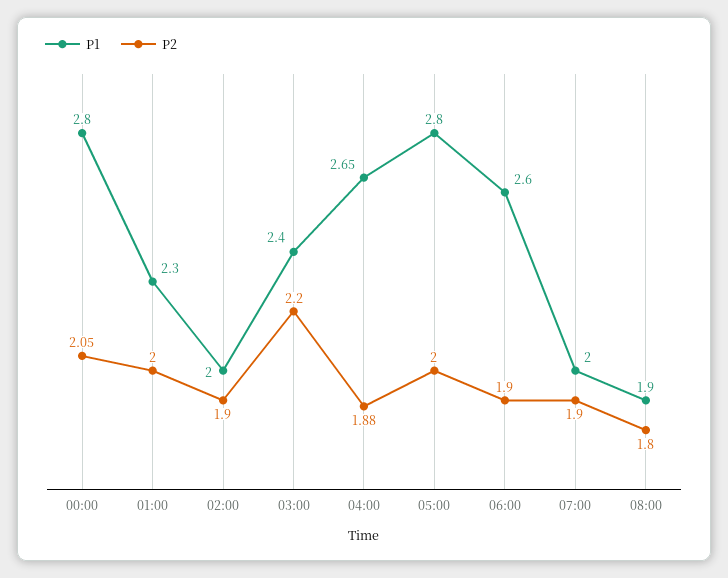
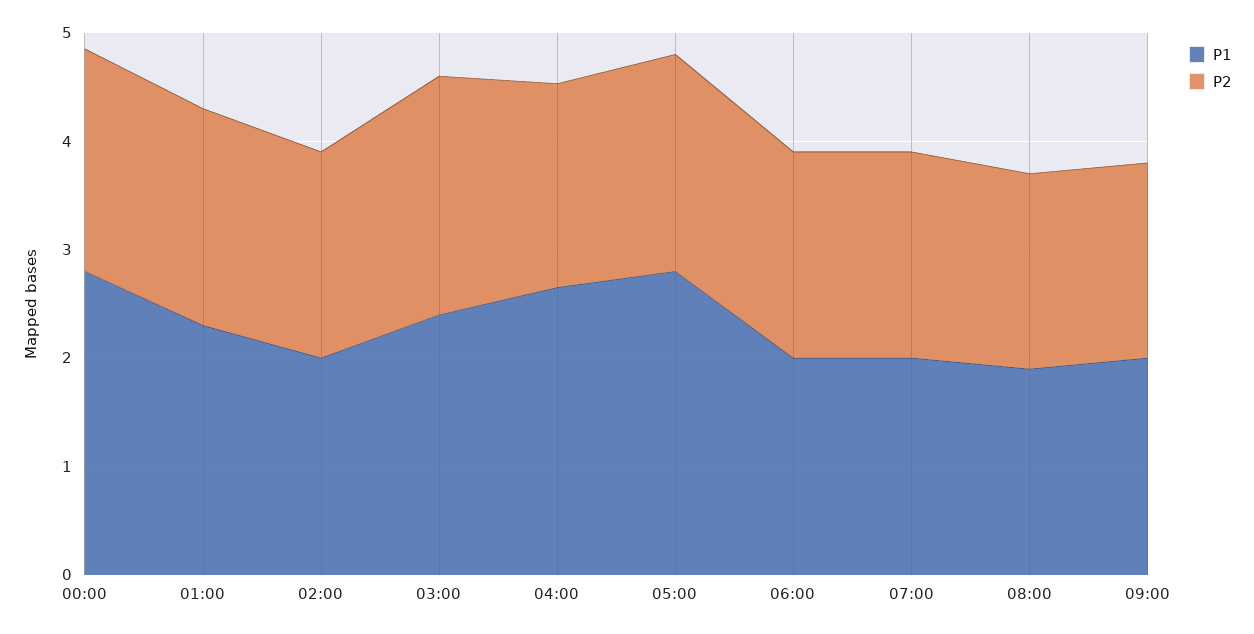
P1, 06:00: 2.6 -> 2
P1, 09:00: none -> 2
P2, 09:00: none -> 1.8

